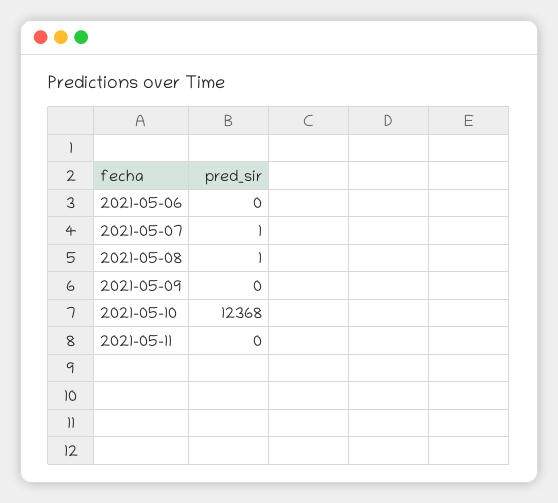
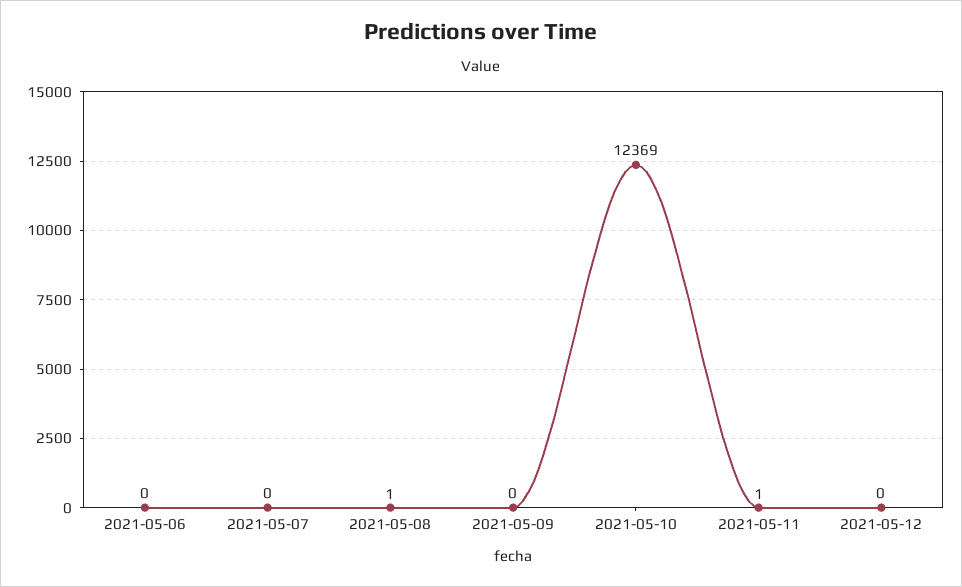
2021-05-07: 1 -> 0
2021-05-10: 12368 -> 12369
2021-05-11: 0 -> 1
2021-05-12: none -> 0

